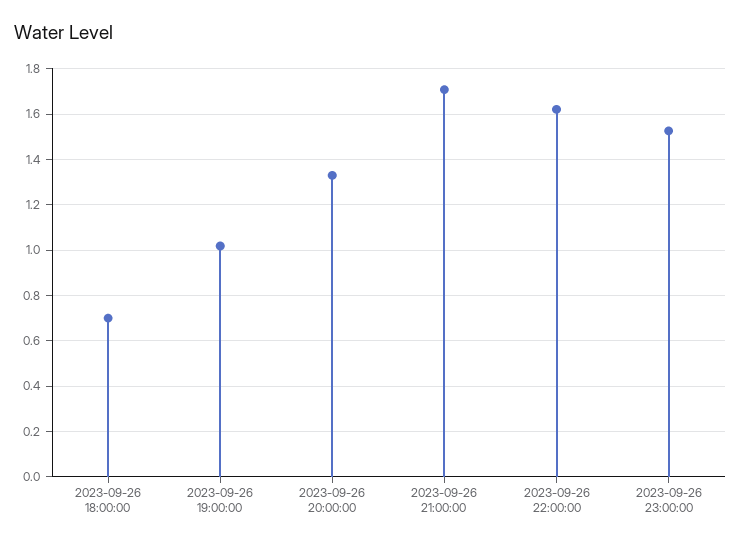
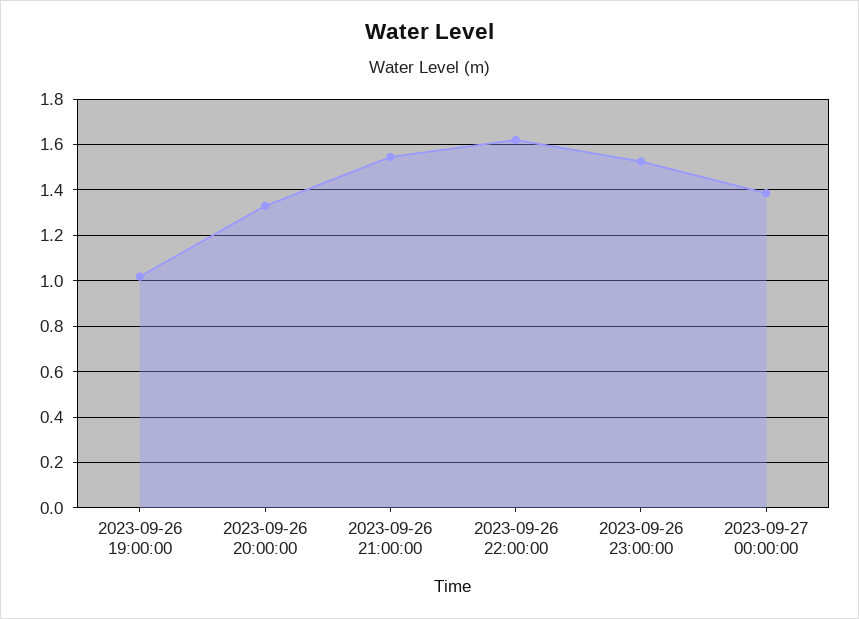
2023-09-26 18:00:00: 0.7 -> none
2023-09-26 21:00:00: 1.7 -> 1.55
2023-09-27 00:00:00: none -> 1.4

